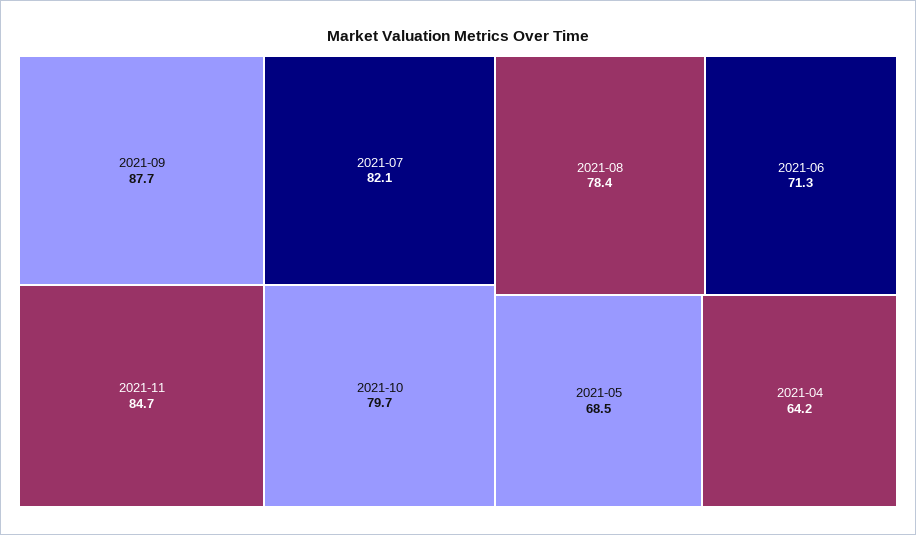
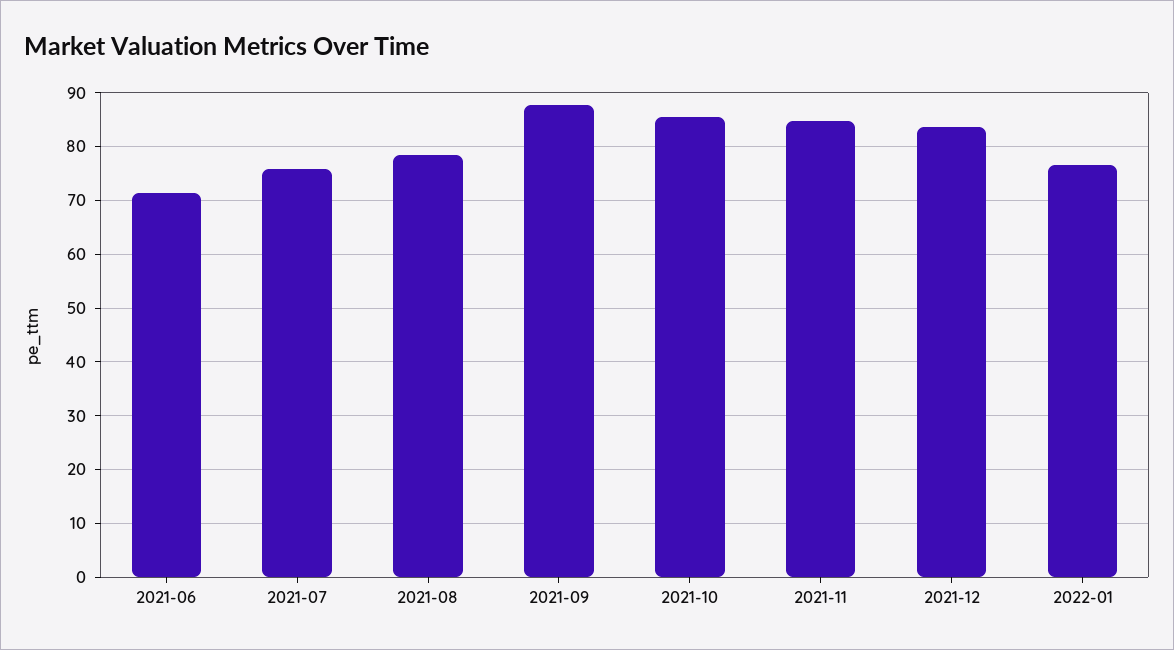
2021-07: 82.1 -> 76
2021-10: 79.7 -> 86
2021-05: 68.5 -> none
2021-04: 64.2 -> none
2021-12: none -> 84
2022-01: none -> 76

